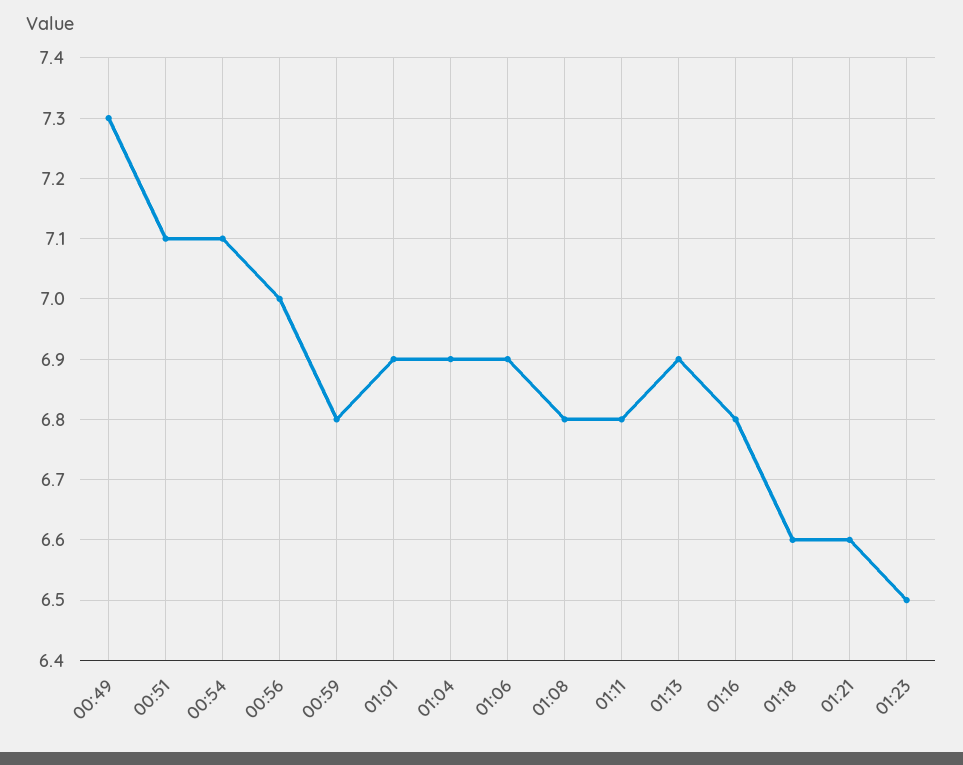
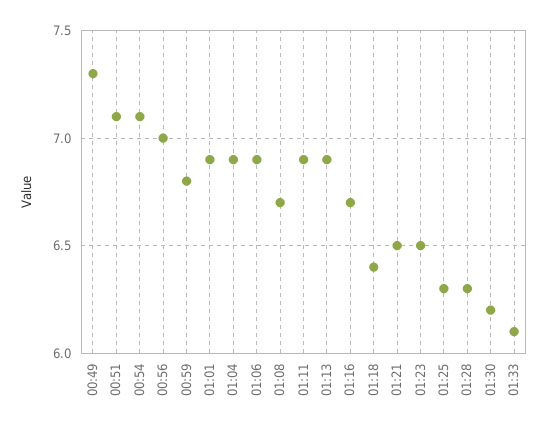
01:08: 6.8 -> 6.7
01:11: 6.8 -> 6.9
01:16: 6.8 -> 6.7
01:18: 6.6 -> 6.4
01:21: 6.6 -> 6.5
01:25: none -> 6.3
01:28: none -> 6.3
01:30: none -> 6.2
01:33: none -> 6.1

